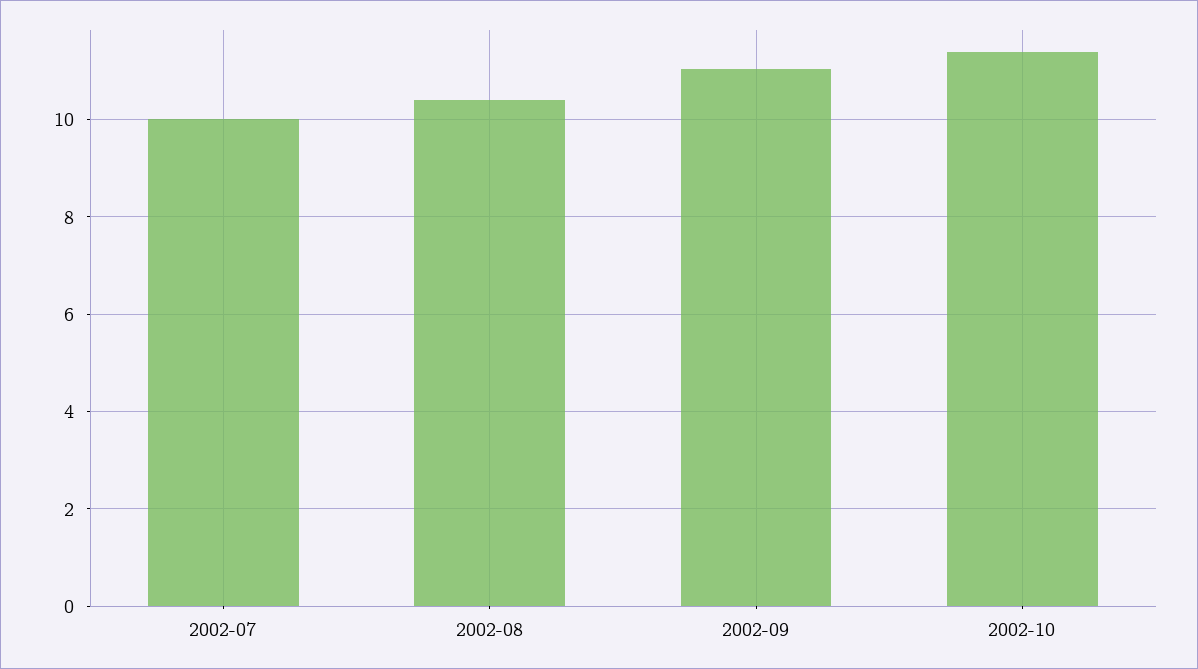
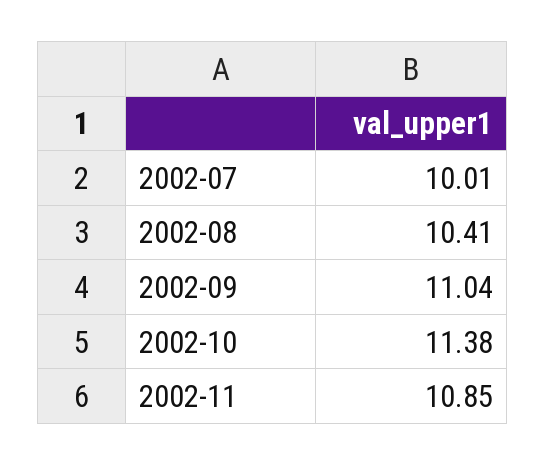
2002-11: none -> 10.85

